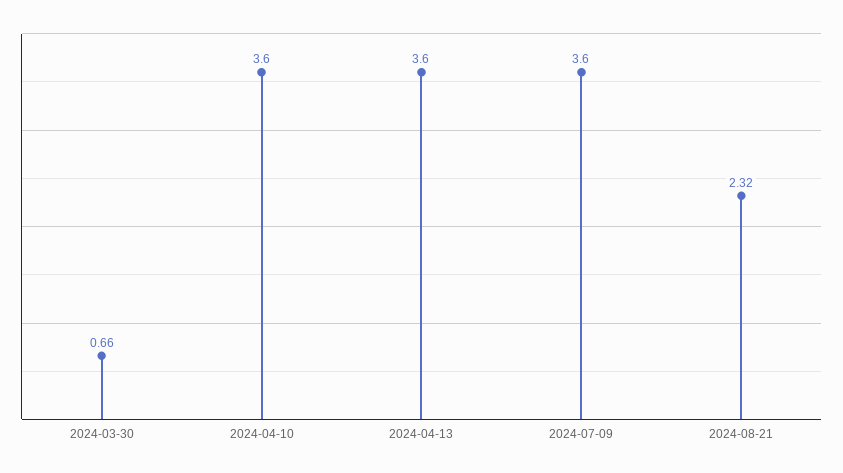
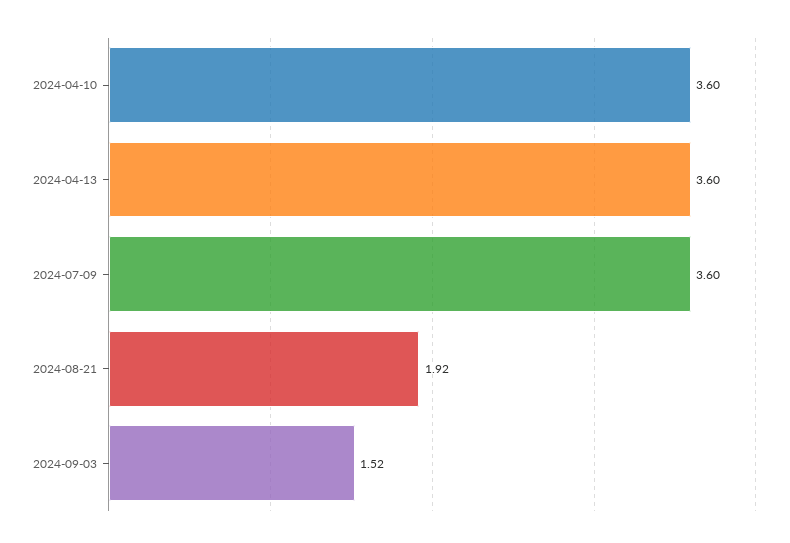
2024-03-30: 0.66 -> none
2024-08-21: 2.32 -> 1.92
2024-09-03: none -> 1.52

